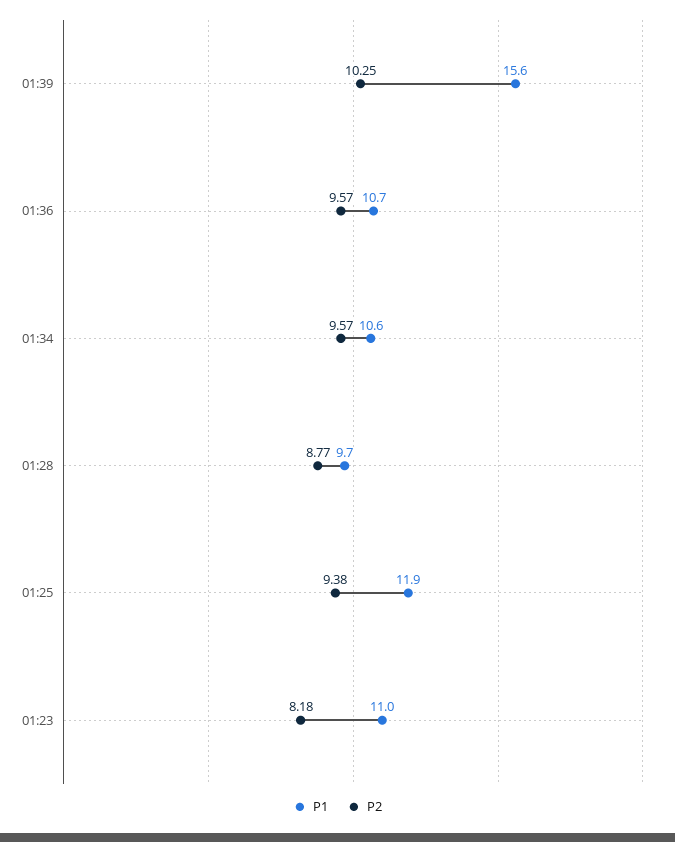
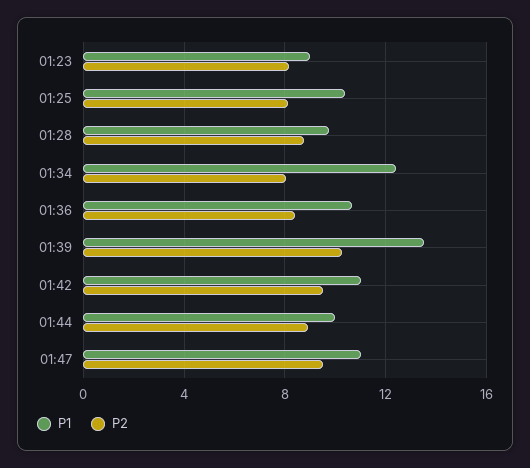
P1, 01:39: 15.6 -> 13.5
P2, 01:36: 9.57 -> 8.5
P1, 01:34: 10.6 -> 12.5
P2, 01:34: 9.57 -> 8
P1, 01:25: 11.9 -> 10.5
P2, 01:25: 9.38 -> 8
P1, 01:23: 11 -> 9
P1, 01:42: none -> 11
P2, 01:42: none -> 9.5
P1, 01:44: none -> 10
P2, 01:44: none -> 9
P1, 01:47: none -> 11
P2, 01:47: none -> 9.5

